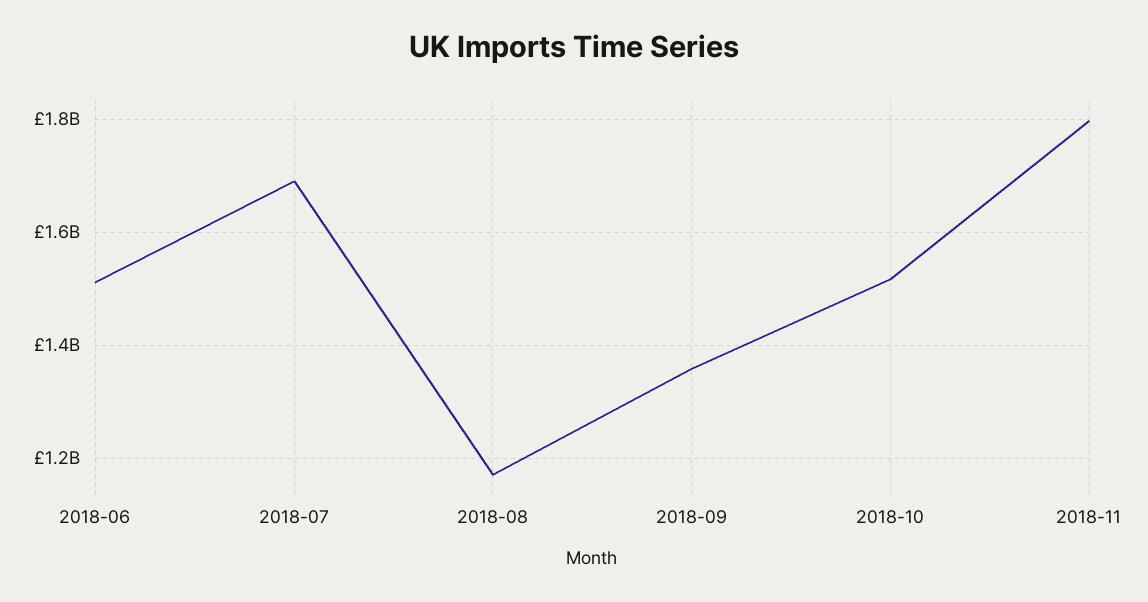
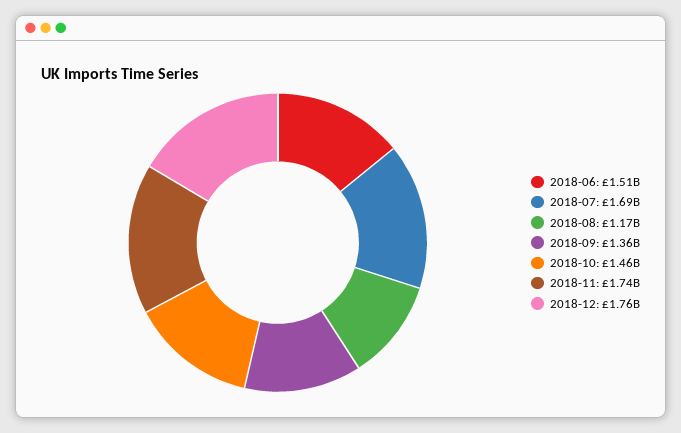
2018-10: 1520000000 -> 1460000000
2018-11: 1800000000 -> 1740000000
2018-12: none -> 1760000000

